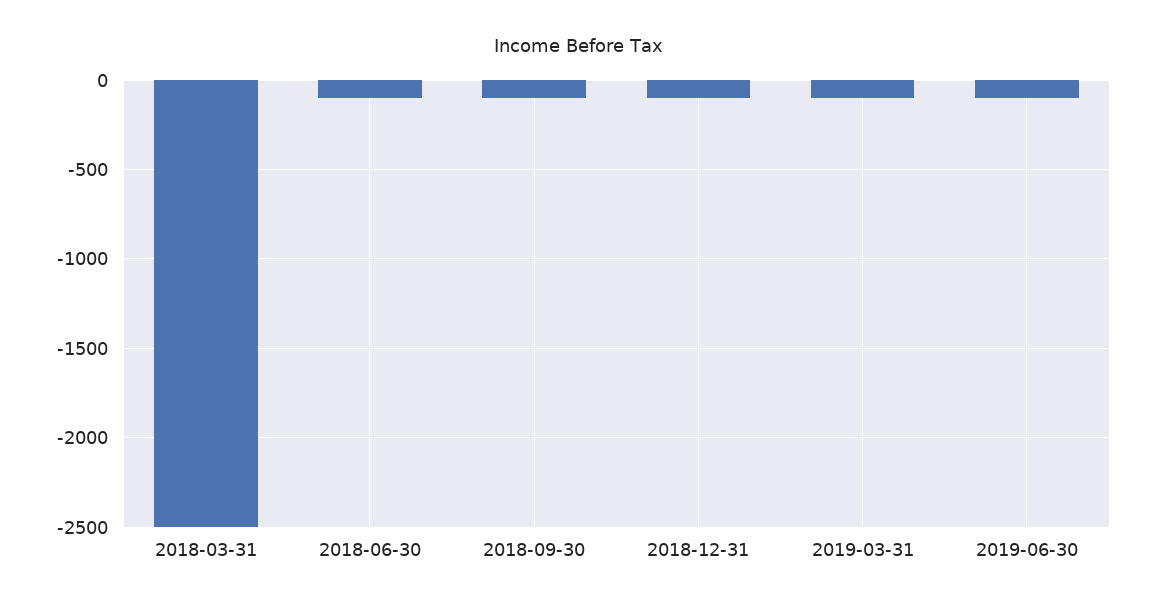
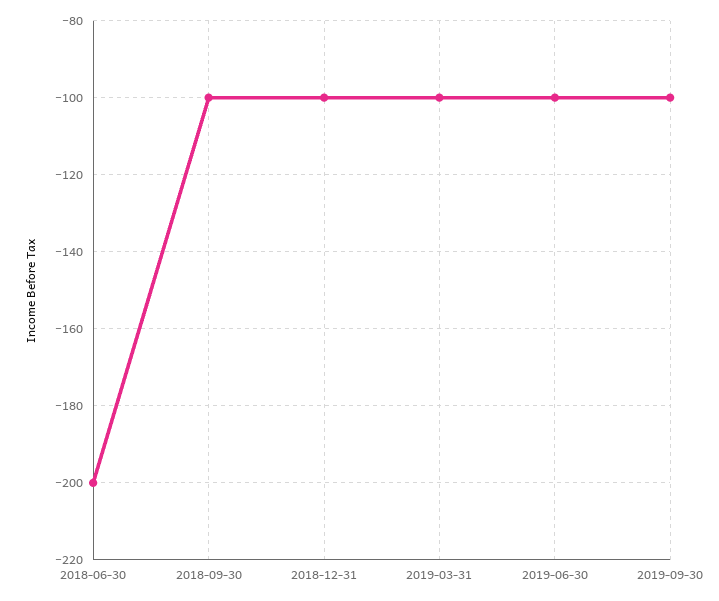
2018-03-31: -2500 -> none
2018-06-30: -100 -> -200
2019-09-30: none -> -100

